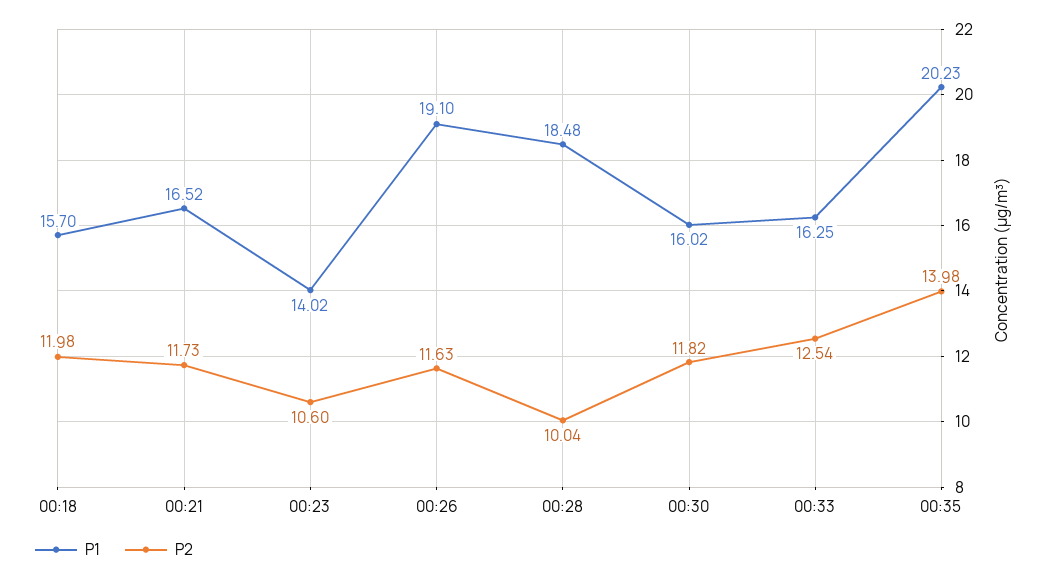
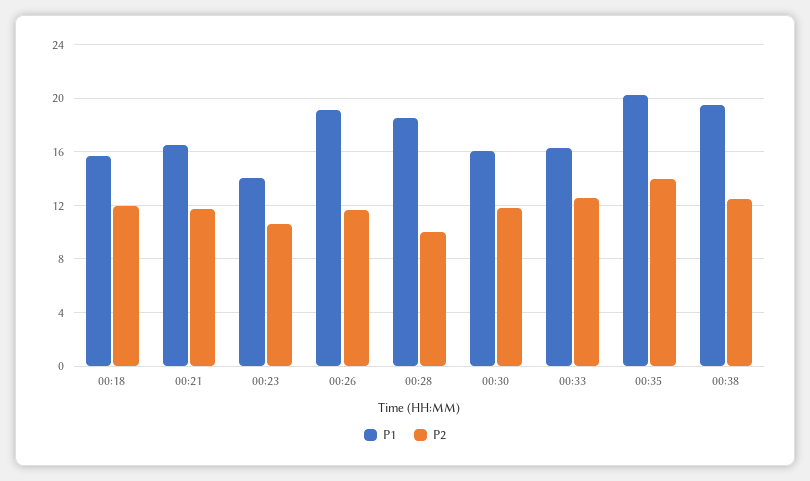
P1, 00:38: none -> 19.5
P2, 00:38: none -> 12.5

